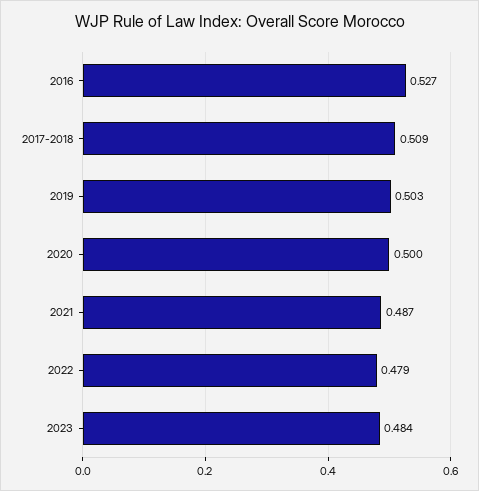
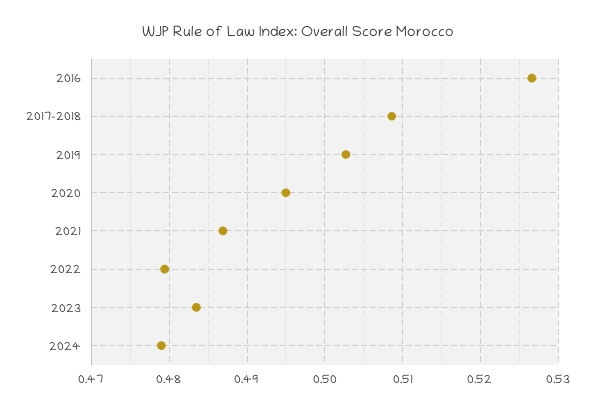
2020: 0.5 -> 0.495
2024: none -> 0.479

